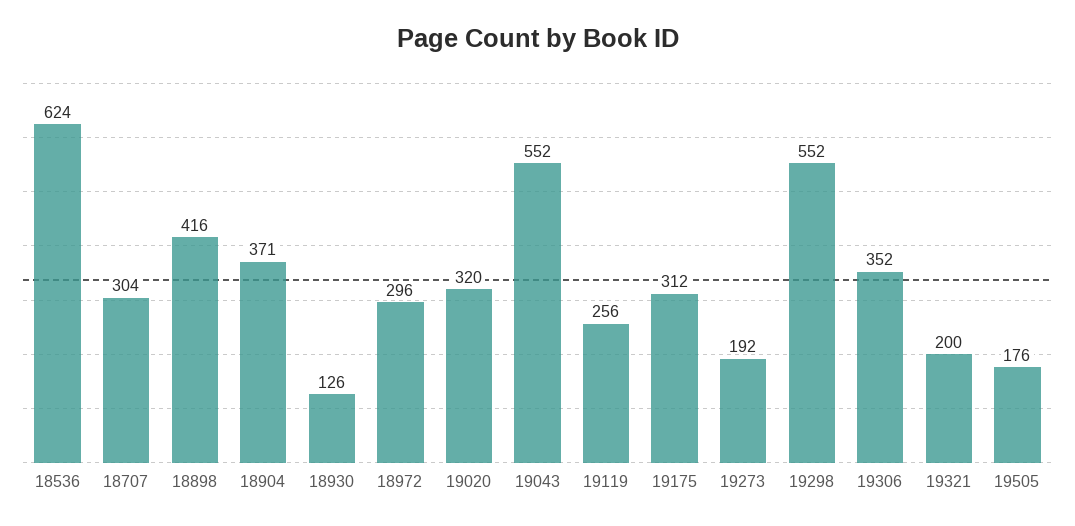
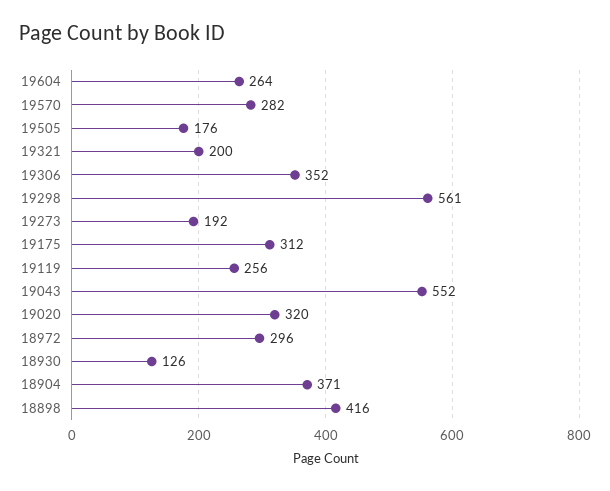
18536: 624 -> none
18707: 304 -> none
19298: 552 -> 561
19604: none -> 264
19570: none -> 282

